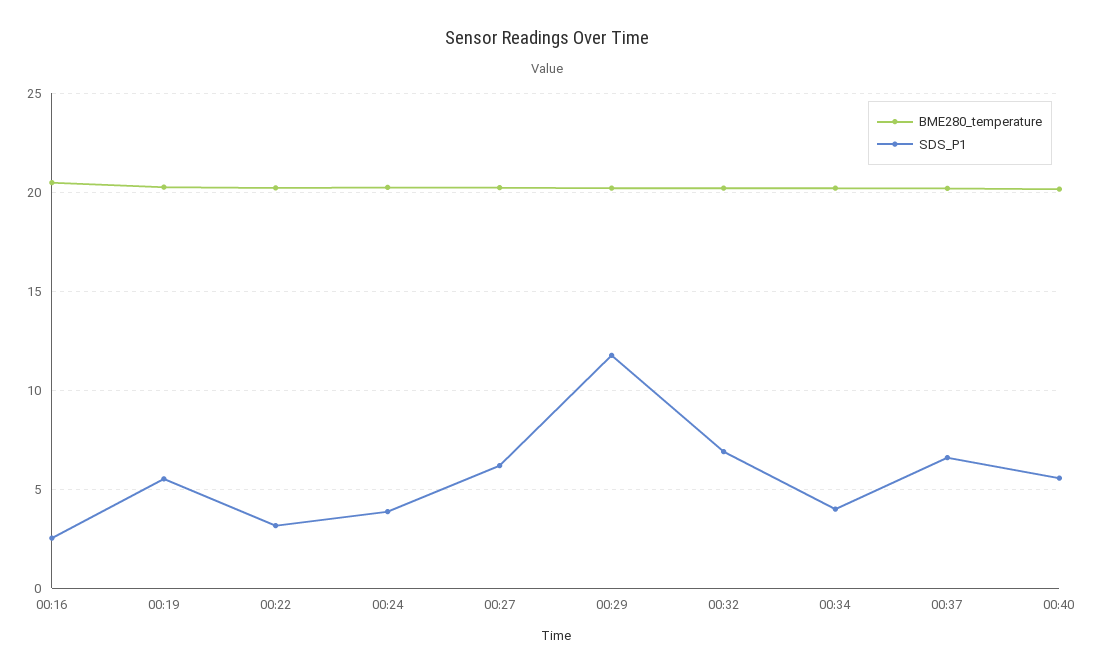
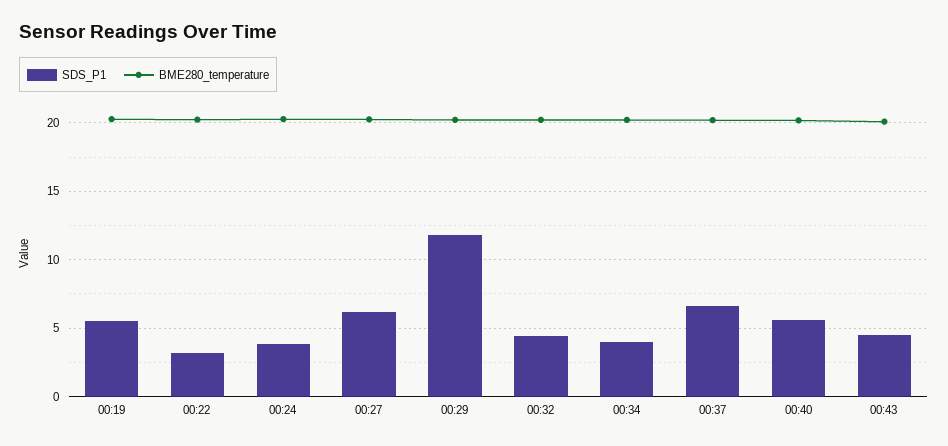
BME280_temperature, 00:16: 20.5 -> none
SDS_P1, 00:16: 2.5 -> none
SDS_P1, 00:32: 7 -> 4.5
SDS_P1, 00:43: none -> 4.5
BME280_temperature, 00:43: none -> 20

